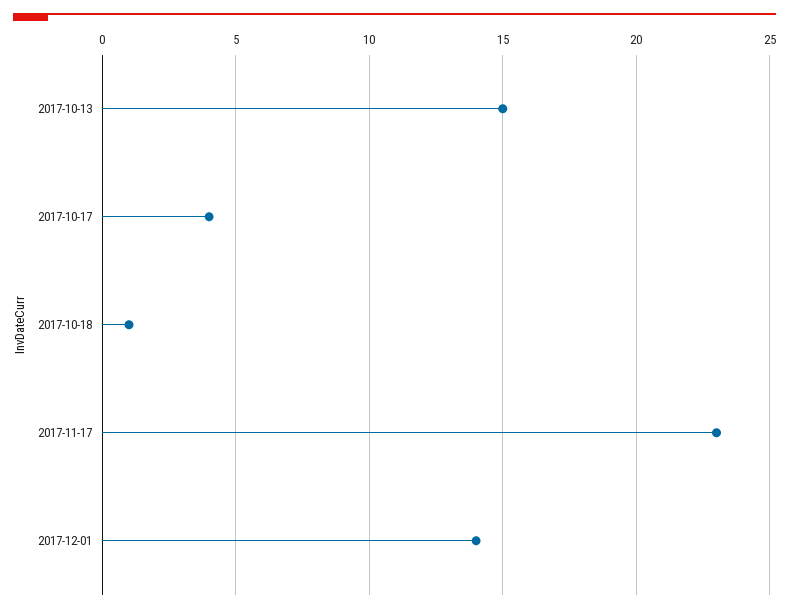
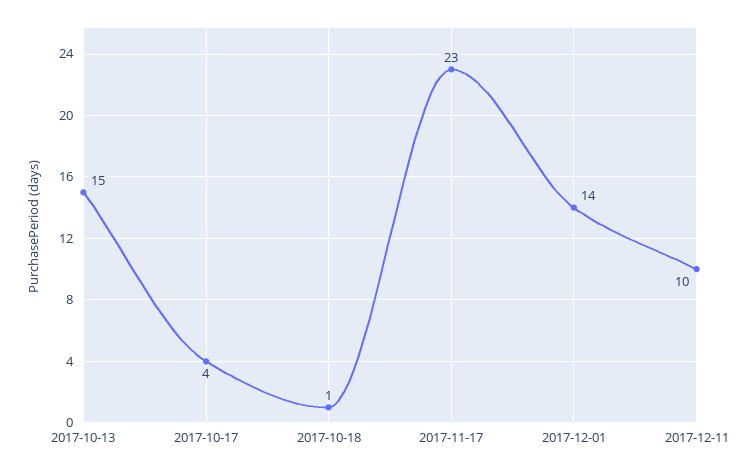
2017-12-11: none -> 10

